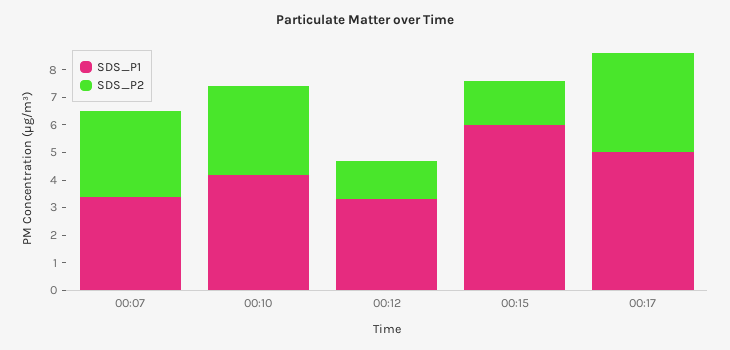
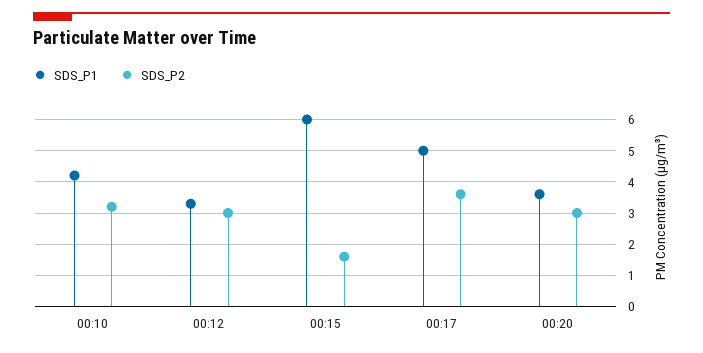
SDS_P1, 00:07: 3.5 -> none
SDS_P2, 00:07: 3 -> none
SDS_P2, 00:12: 1.5 -> 3
SDS_P1, 00:20: none -> 3.5
SDS_P2, 00:20: none -> 3

